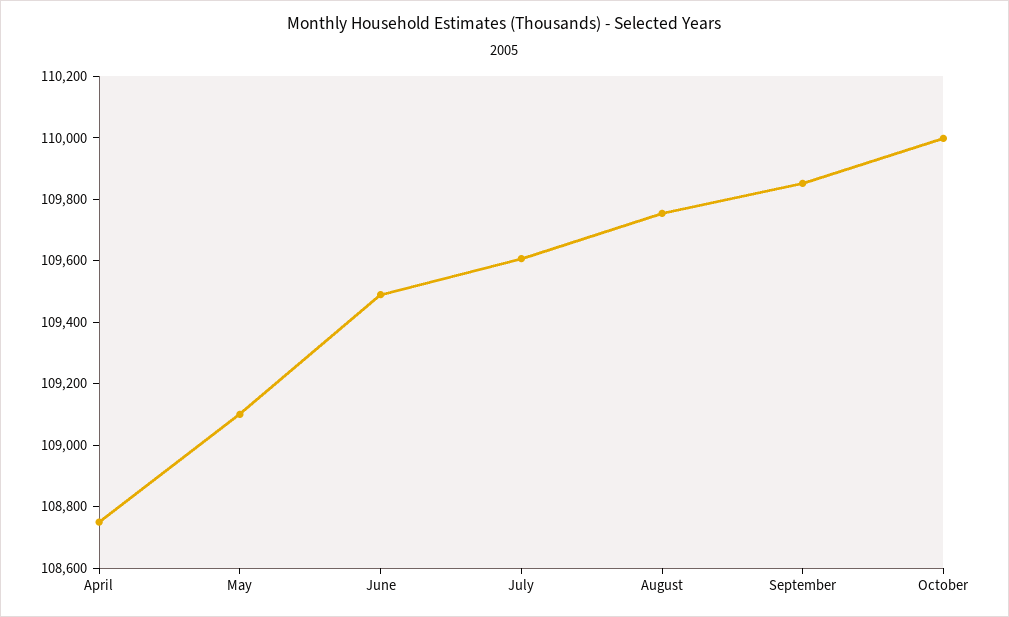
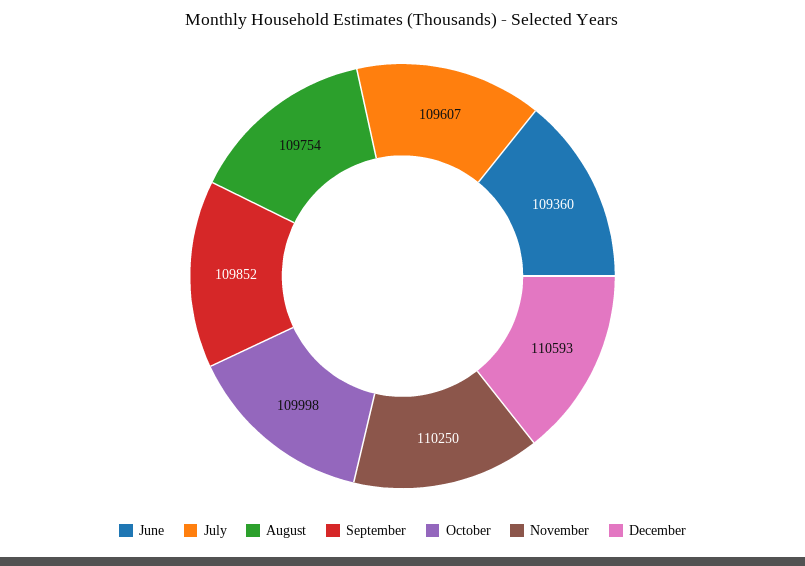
April: 108750 -> none
May: 109100 -> none
June: 109500 -> 109360
November: none -> 110250
December: none -> 110593

